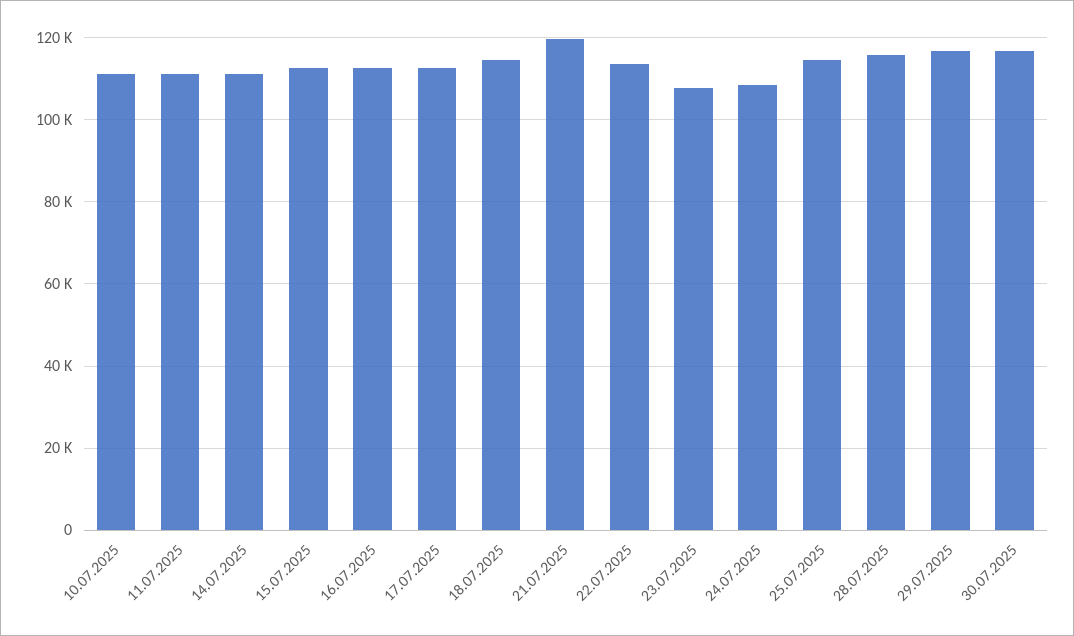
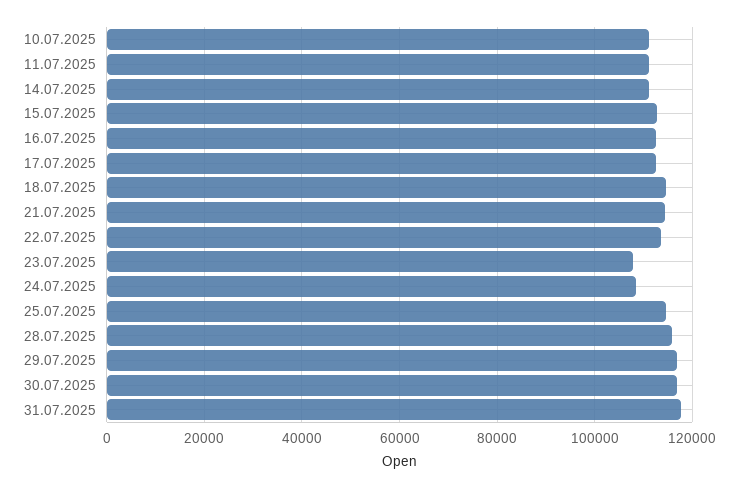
21.07.2025: 120000 -> 114000
31.07.2025: none -> 118000

